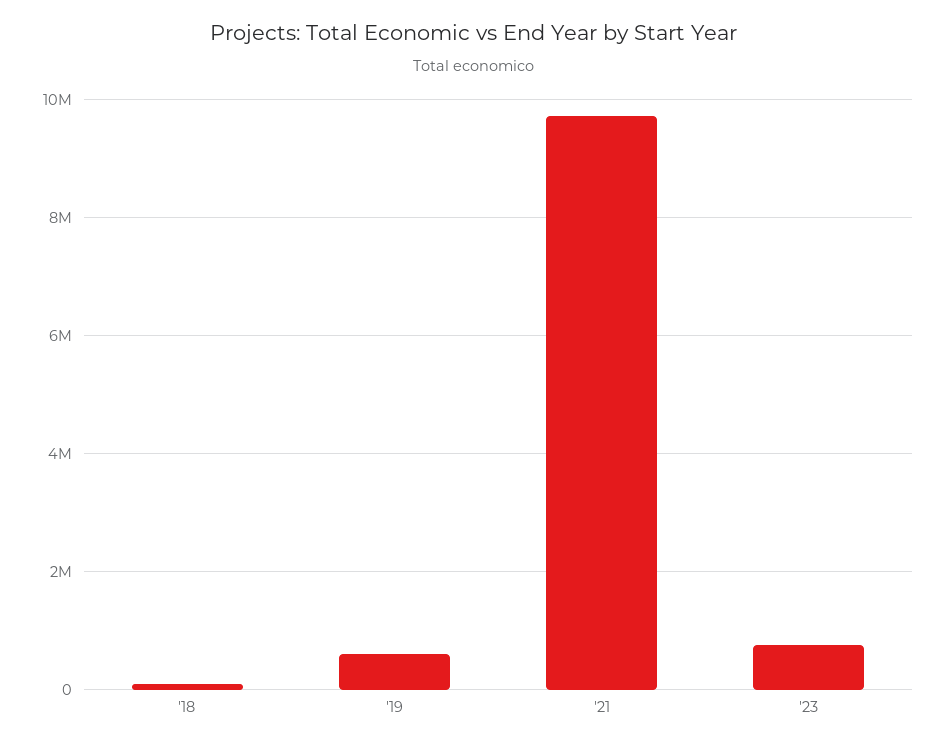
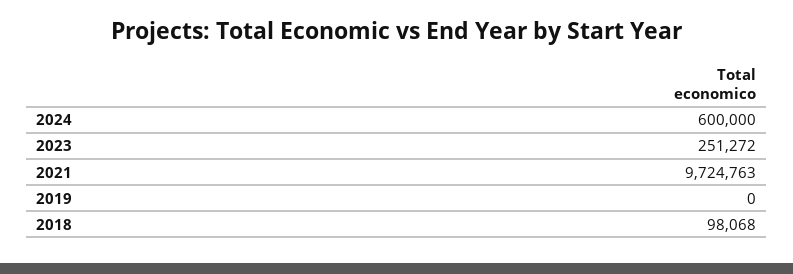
'19: 600000 -> 0
'23: 800000 -> 251272
2024: none -> 600000

